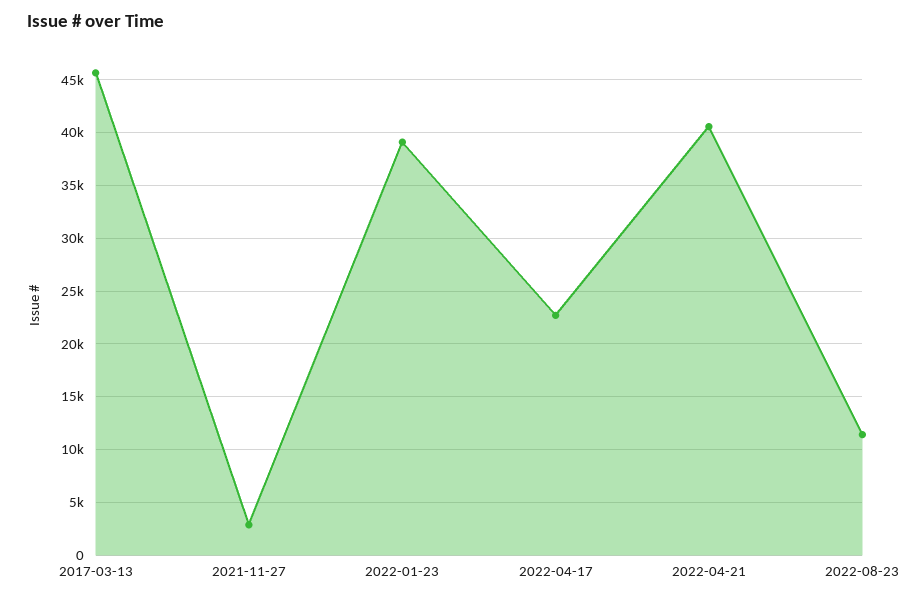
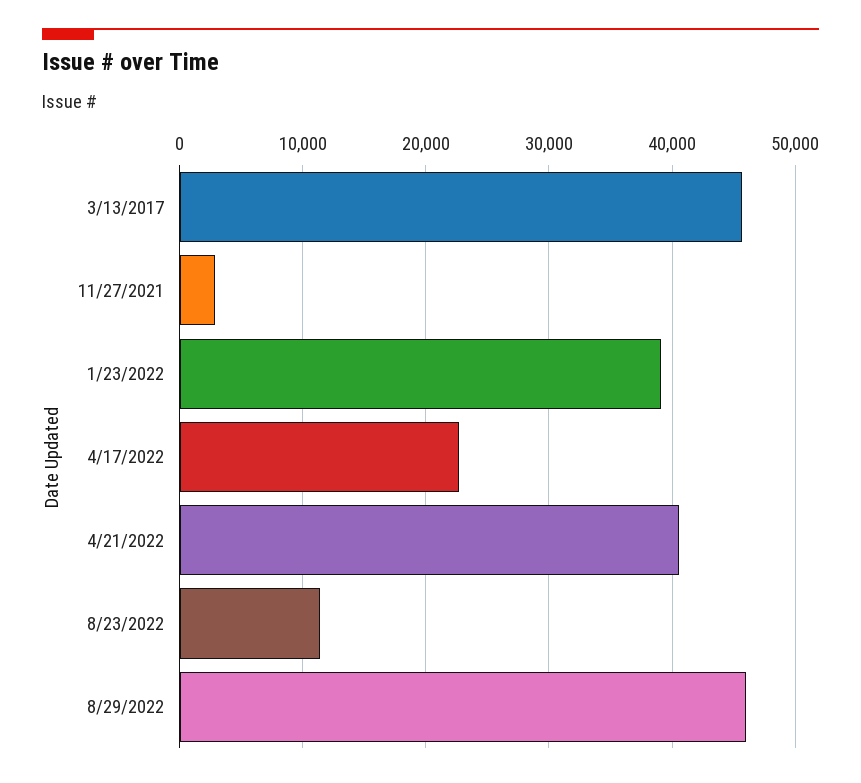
8/29/2022: none -> 46000

